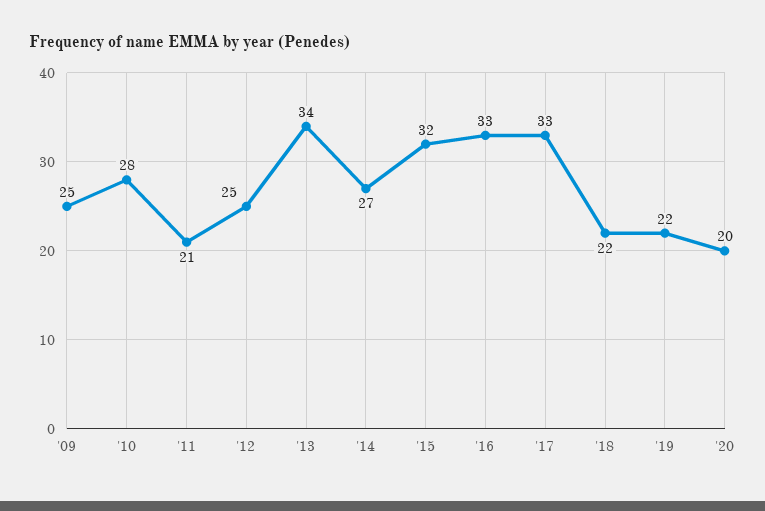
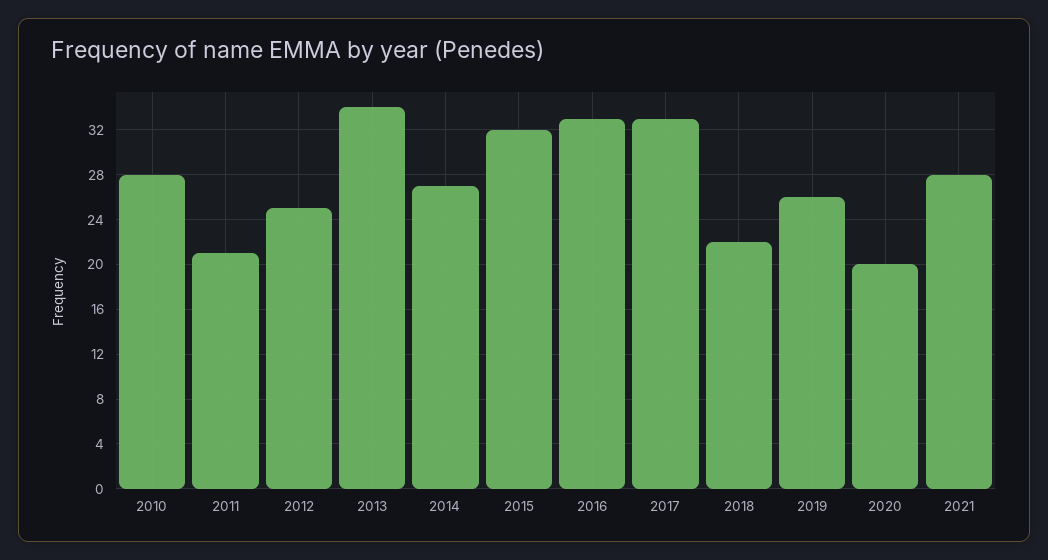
'09: 25 -> none
'19: 22 -> 26
2021: none -> 28

